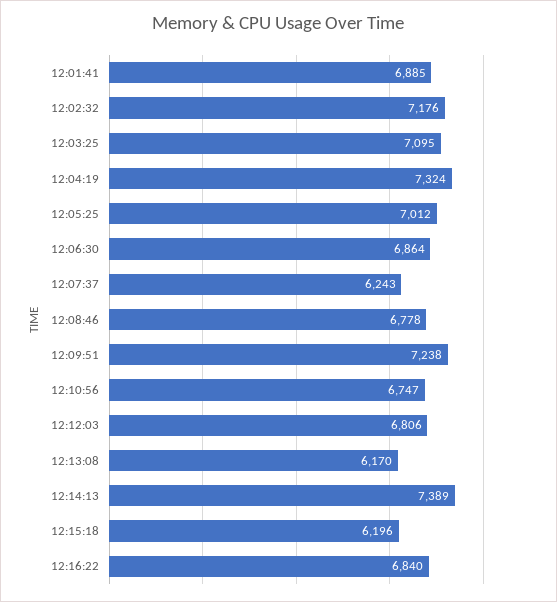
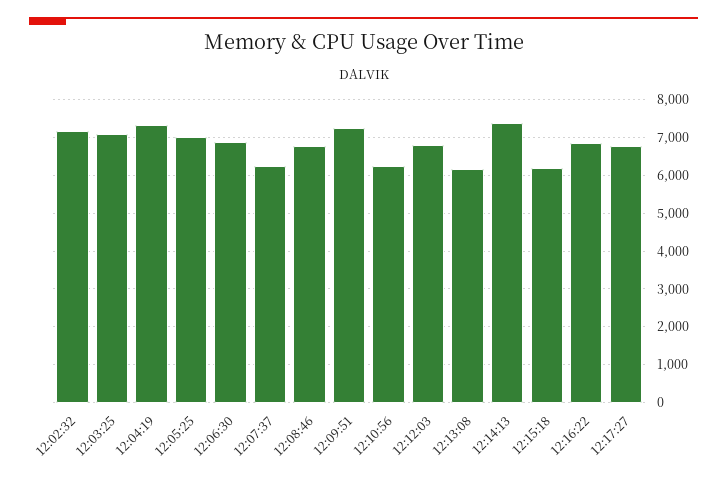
12:01:41: 6885 -> none
12:10:56: 6747 -> 6200
12:17:27: none -> 6800

